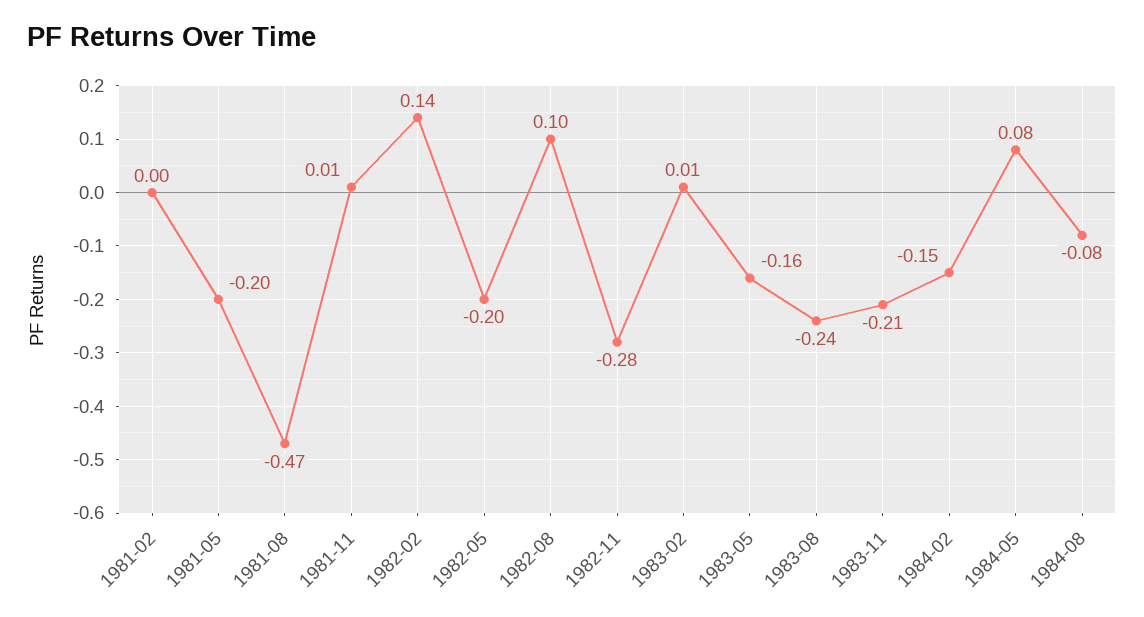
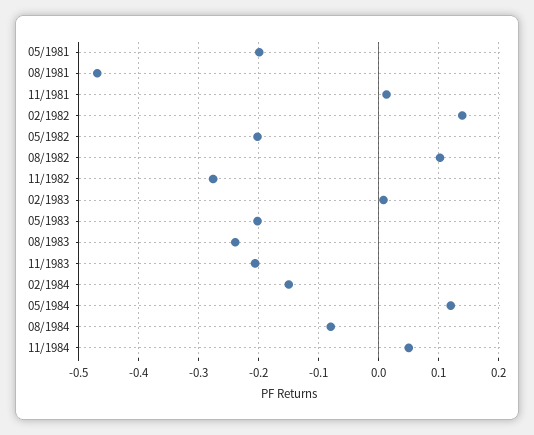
1981-02: 0 -> none
1983-05: -0.16 -> -0.2
1984-05: 0.08 -> 0.12
11/1984: none -> 0.05

